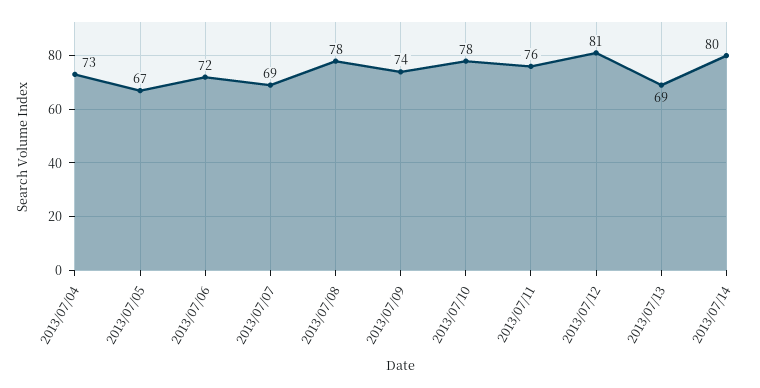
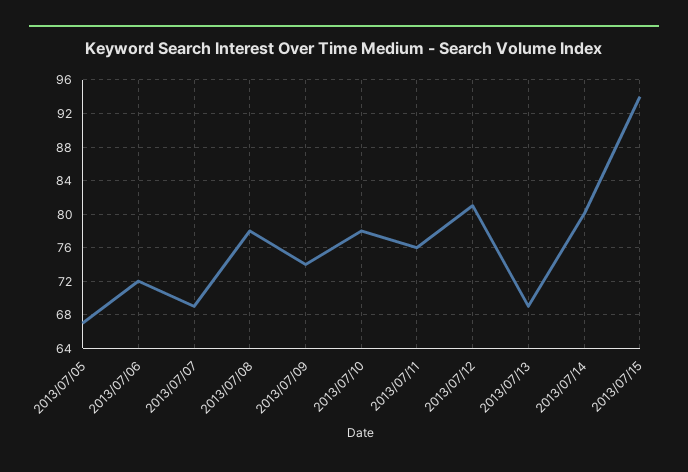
2013/07/04: 73 -> none
2013/07/15: none -> 94

